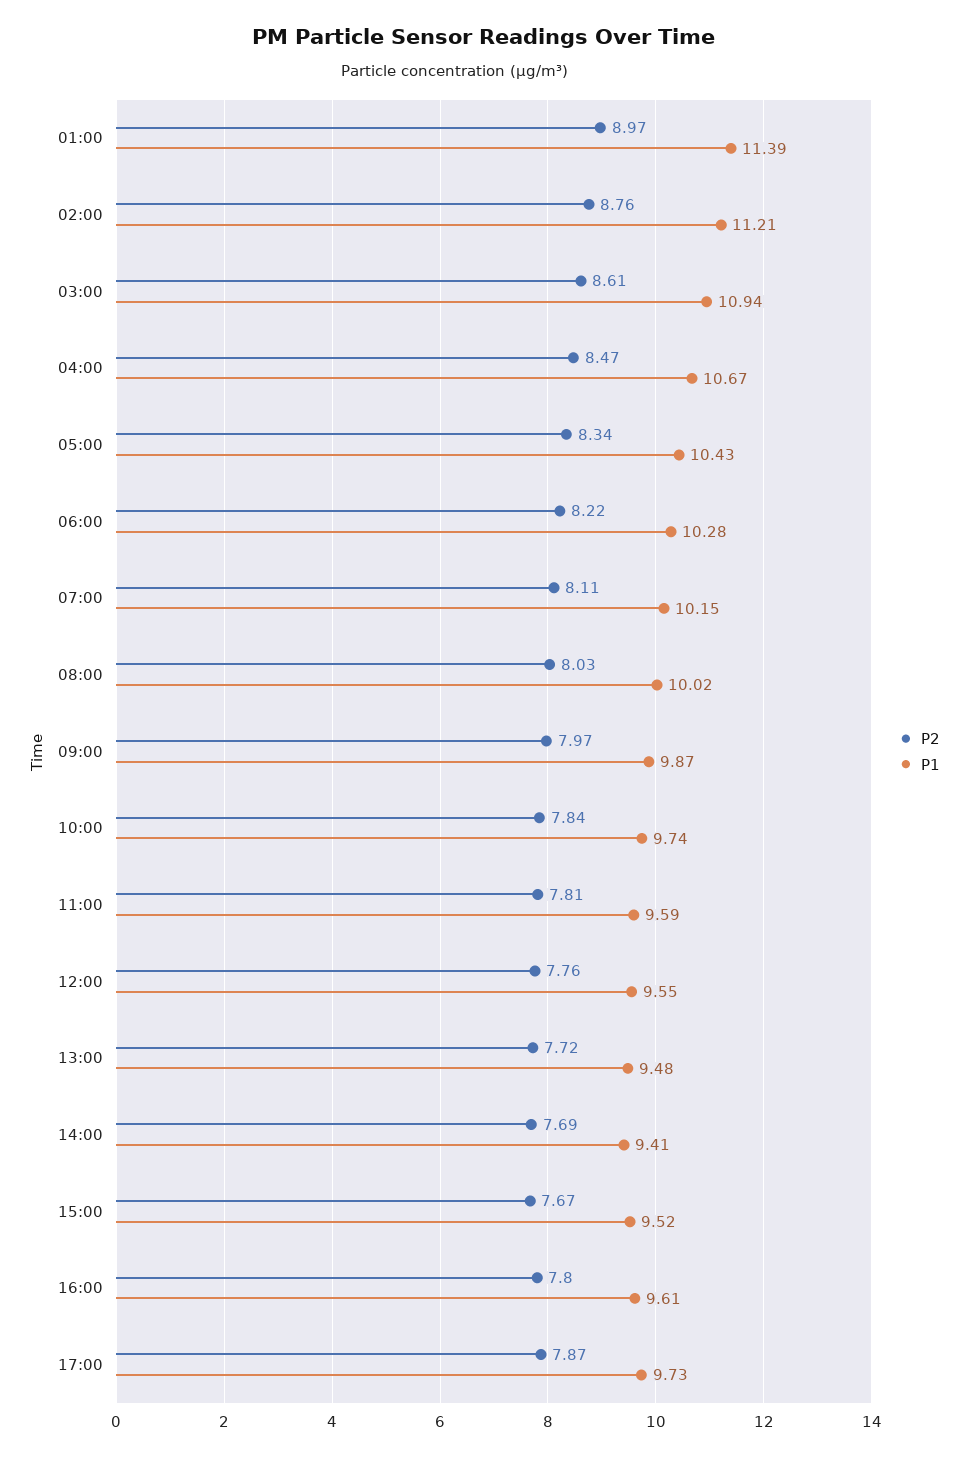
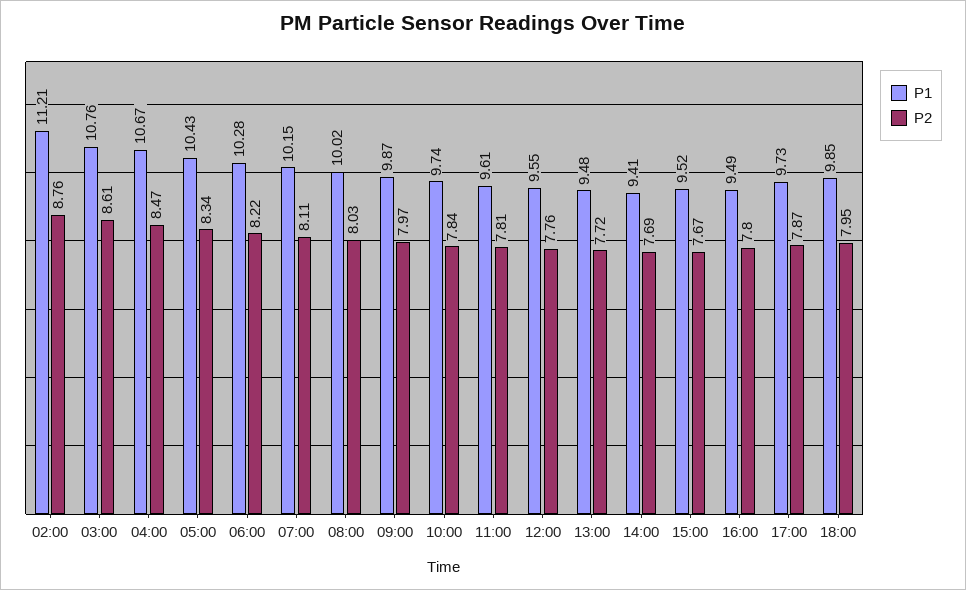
P2, 01:00: 8.97 -> none
P1, 01:00: 11.39 -> none
P1, 03:00: 10.94 -> 10.76
P1, 11:00: 9.59 -> 9.61
P1, 16:00: 9.61 -> 9.49
P1, 18:00: none -> 9.85
P2, 18:00: none -> 7.95

